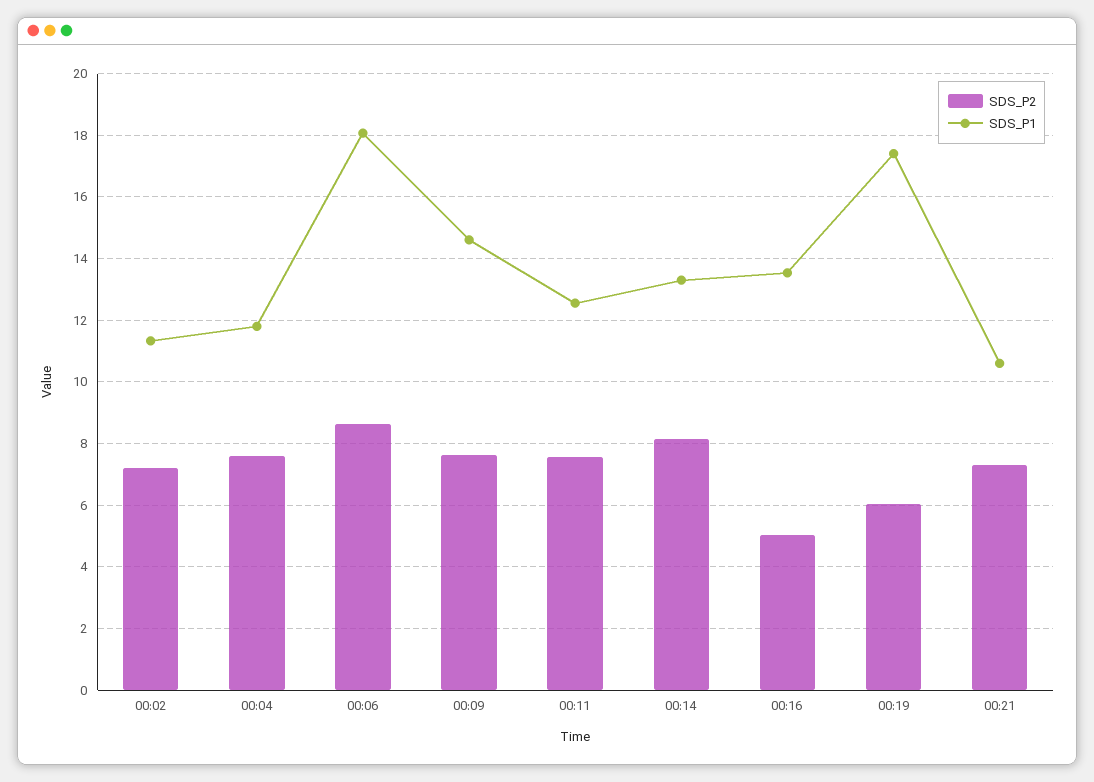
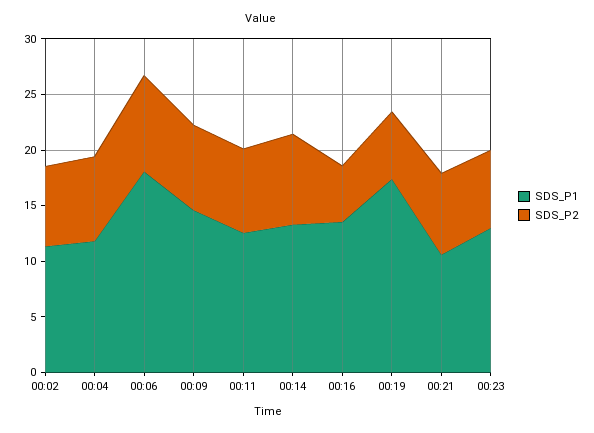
SDS_P1, 00:23: none -> 13
SDS_P2, 00:23: none -> 7

